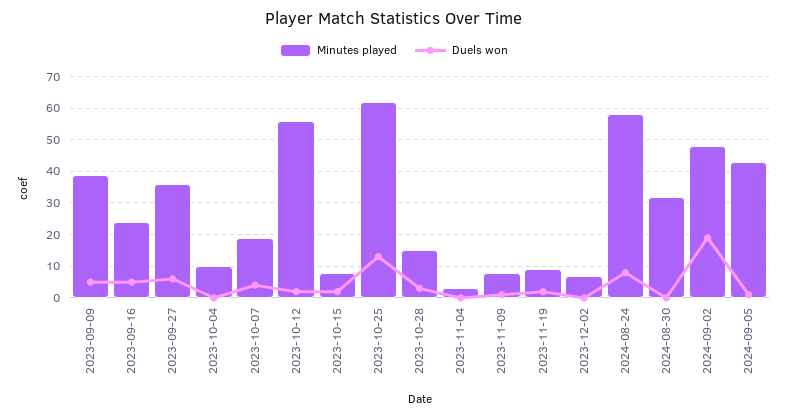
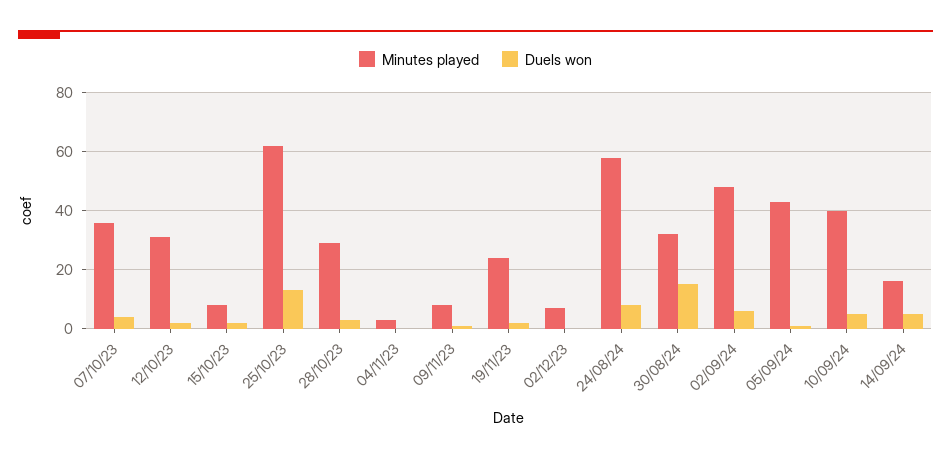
Minutes played, 2023-09-09: 40 -> none
Duels won, 2023-09-09: 5 -> none
Minutes played, 2023-09-16: 25 -> none
Duels won, 2023-09-16: 5 -> none
Minutes played, 2023-09-27: 35 -> none
Duels won, 2023-09-27: 5 -> none
Minutes played, 2023-10-04: 10 -> none
Duels won, 2023-10-04: 0 -> none
Minutes played, 2023-10-07: 20 -> 35
Minutes played, 2023-10-12: 55 -> 30
Minutes played, 2023-10-28: 15 -> 30
Minutes played, 2023-11-19: 10 -> 25
Duels won, 2024-08-30: 0 -> 15
Duels won, 2024-09-02: 20 -> 5
Minutes played, 10/09/24: none -> 40
Duels won, 10/09/24: none -> 5
Minutes played, 14/09/24: none -> 15
Duels won, 14/09/24: none -> 5

